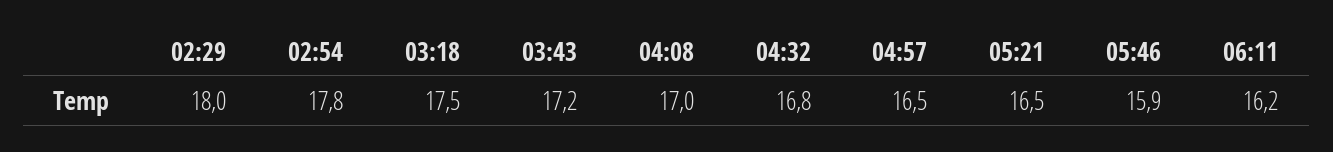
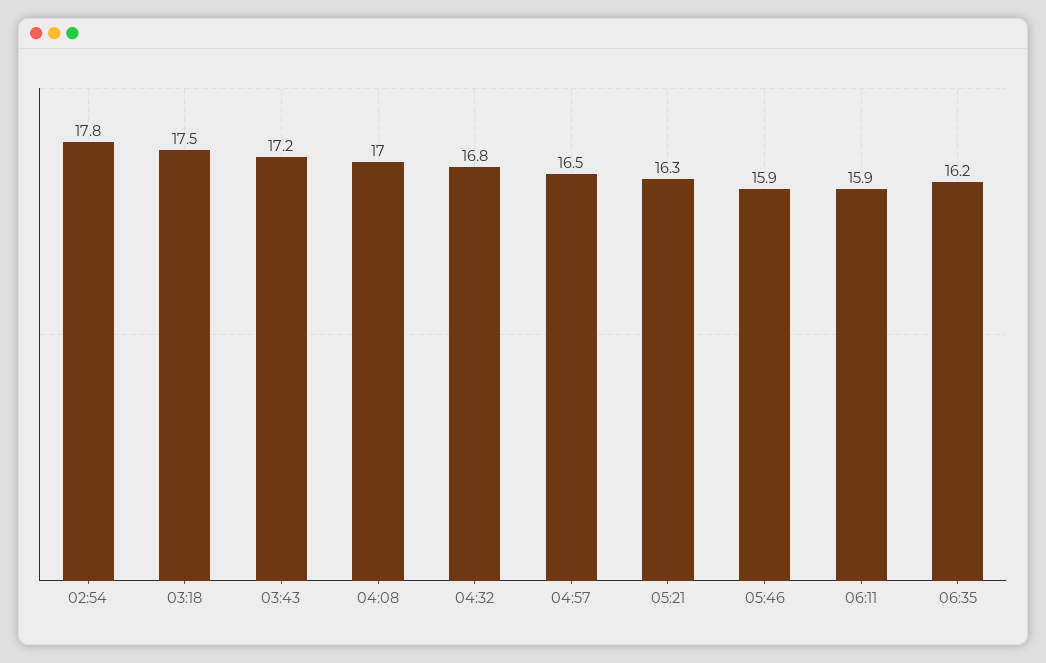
02:29: 18 -> none
05:21: 16.5 -> 16.3
06:11: 16.2 -> 15.9
06:35: none -> 16.2

